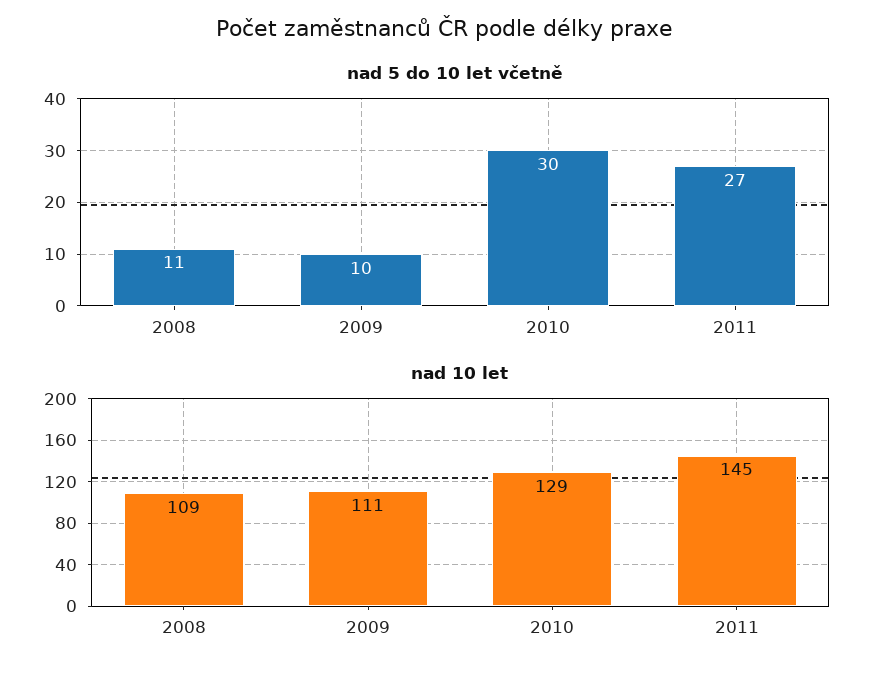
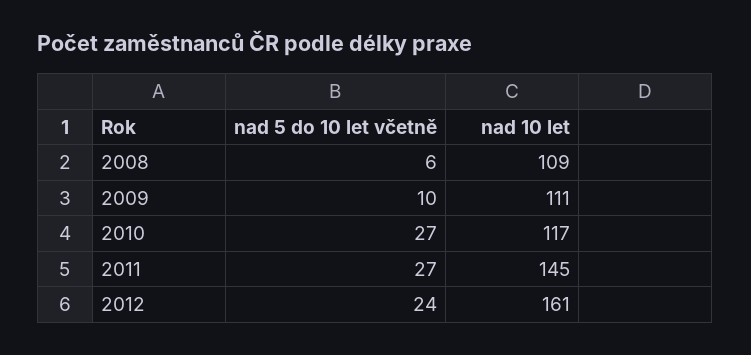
nad 5 do 10 let včetně, 2008: 11 -> 6
nad 5 do 10 let včetně, 2010: 30 -> 27
nad 10 let, 2010: 129 -> 117
nad 5 do 10 let včetně, 2012: none -> 24
nad 10 let, 2012: none -> 161

